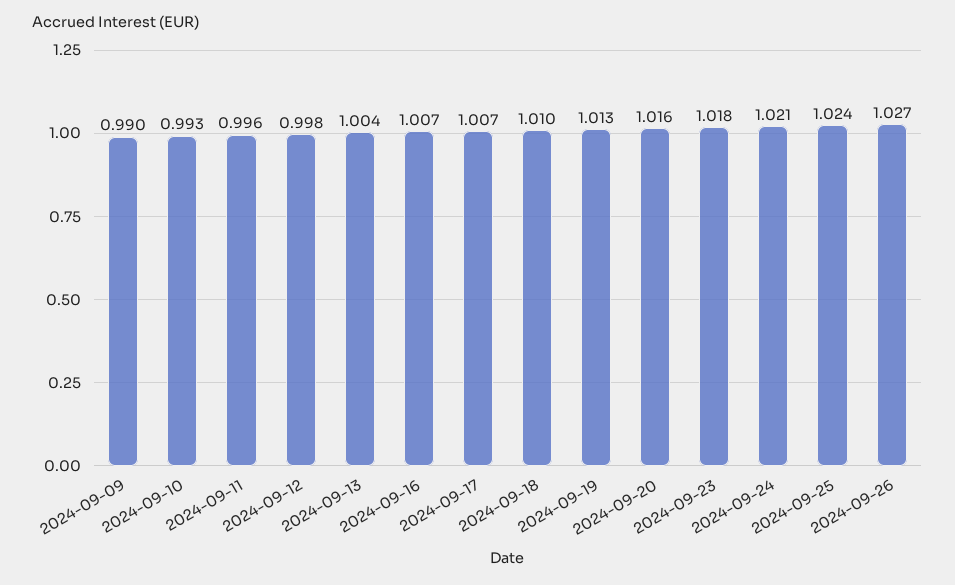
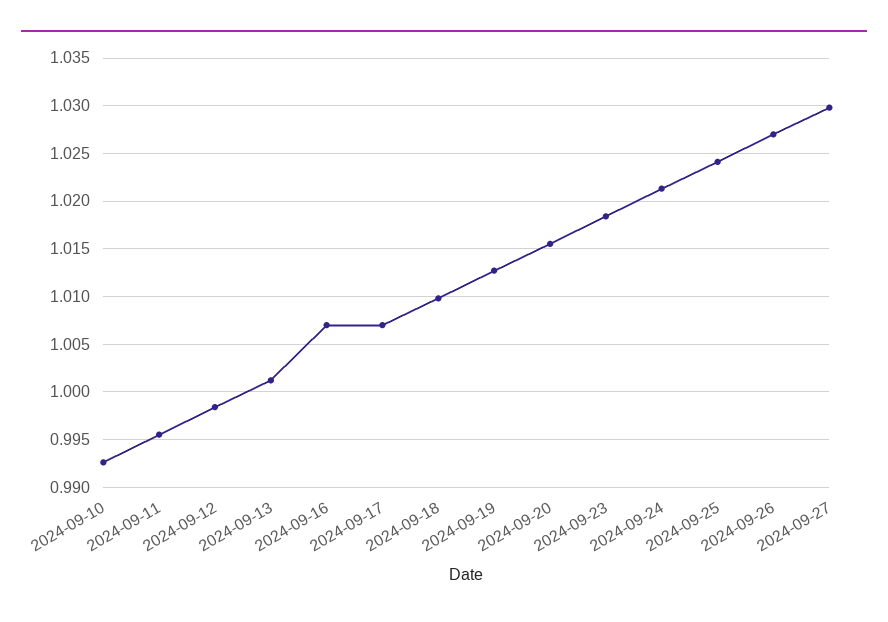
2024-09-09: 0.99 -> none
2024-09-13: 1.004 -> 1.001
2024-09-27: none -> 1.03

